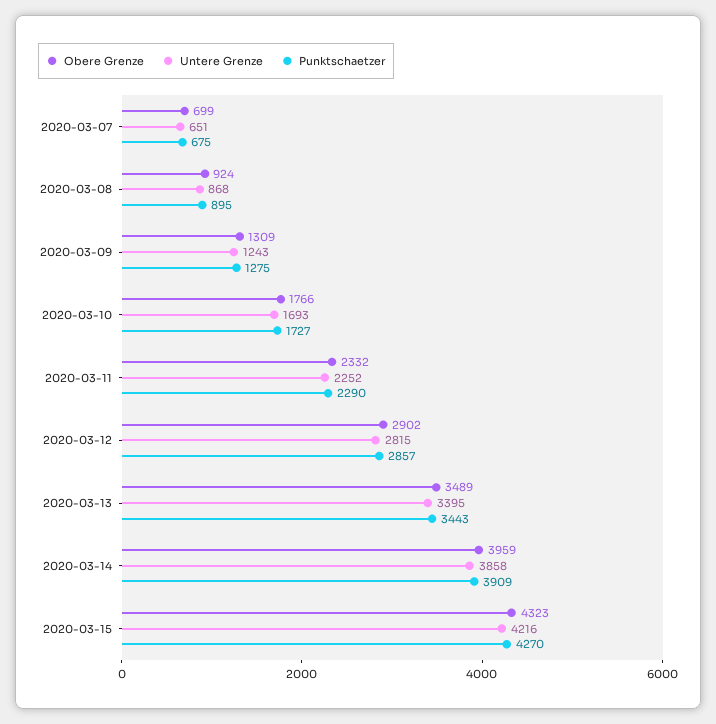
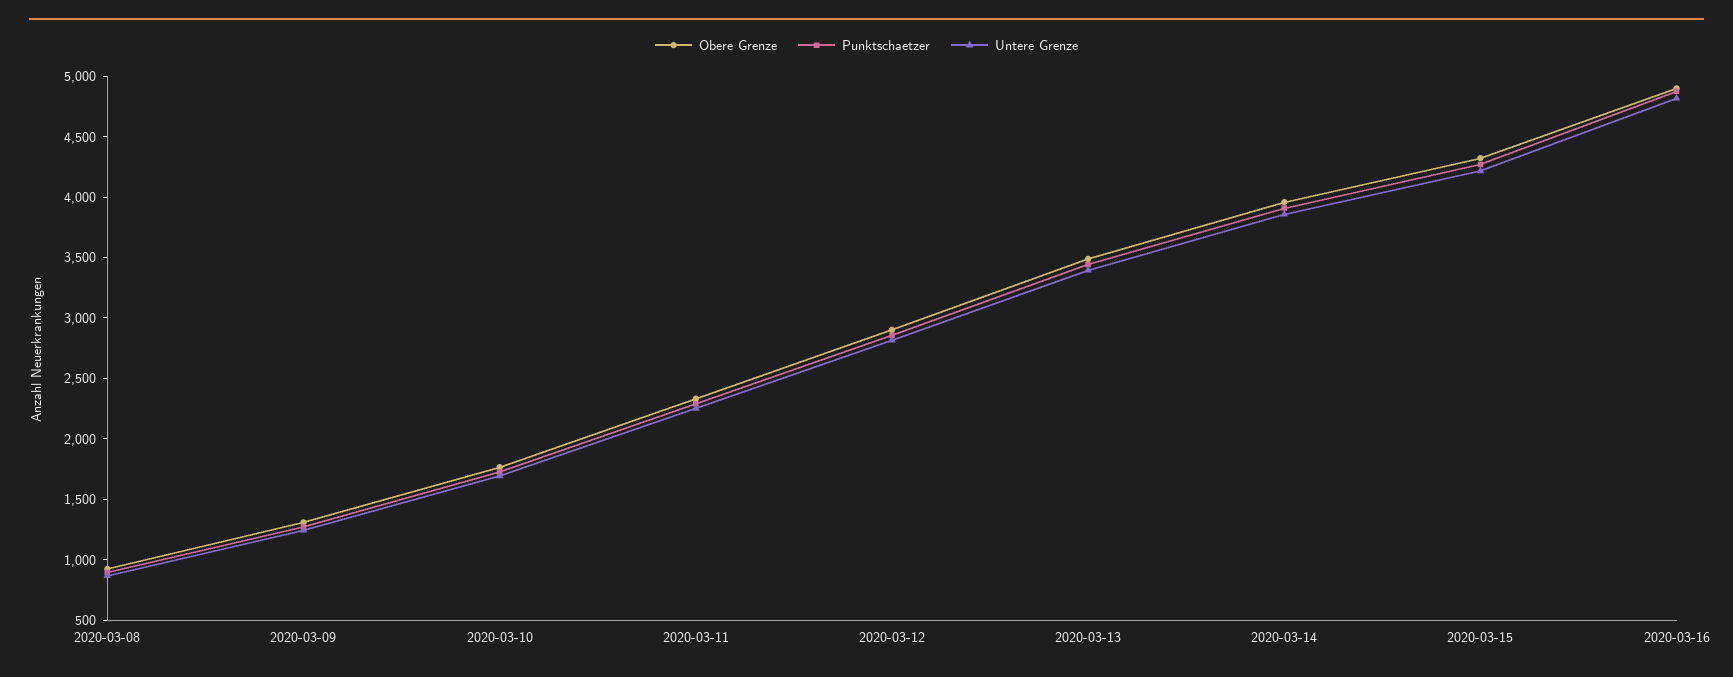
Obere Grenze, 2020-03-07: 699 -> none
Untere Grenze, 2020-03-07: 651 -> none
Punktschaetzer, 2020-03-07: 675 -> none
Obere Grenze, 2020-03-16: none -> 4900
Punktschaetzer, 2020-03-16: none -> 4900
Untere Grenze, 2020-03-16: none -> 4800

